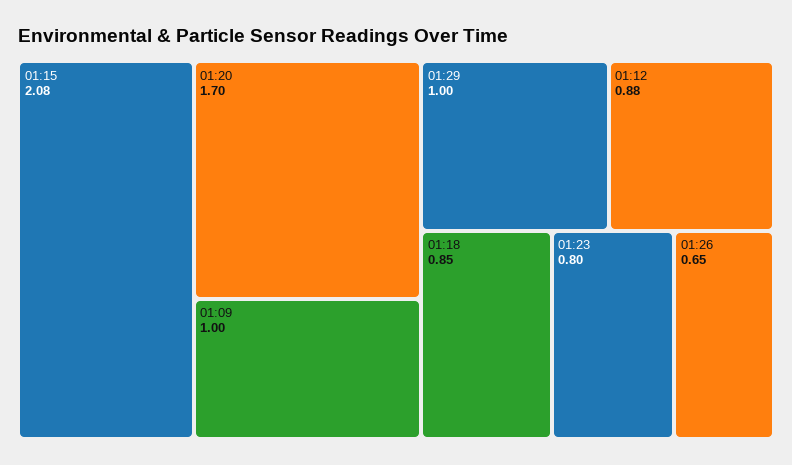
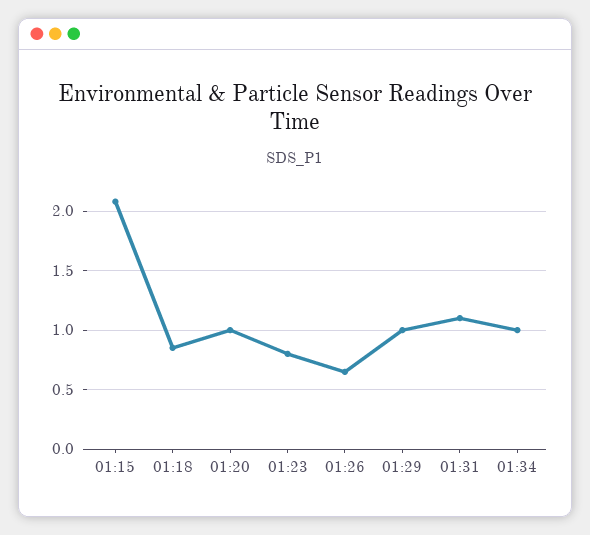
01:20: 1.7 -> 1
01:09: 1 -> none
01:12: 0.88 -> none
01:31: none -> 1.1
01:34: none -> 1

